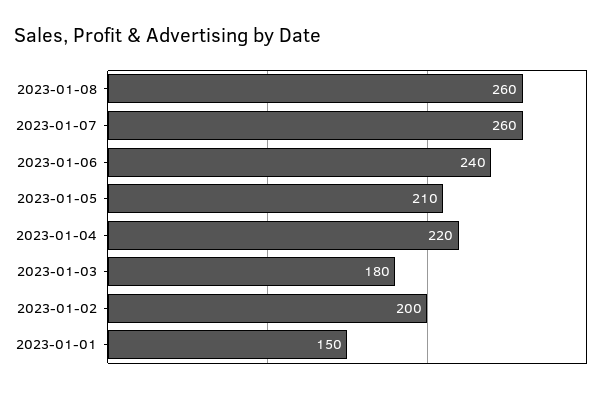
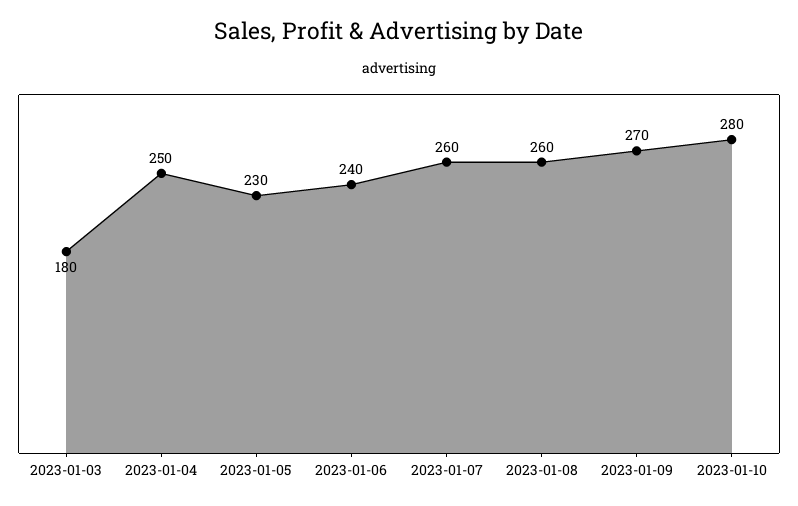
2023-01-05: 210 -> 230
2023-01-04: 220 -> 250
2023-01-02: 200 -> none
2023-01-01: 150 -> none
2023-01-09: none -> 270
2023-01-10: none -> 280

